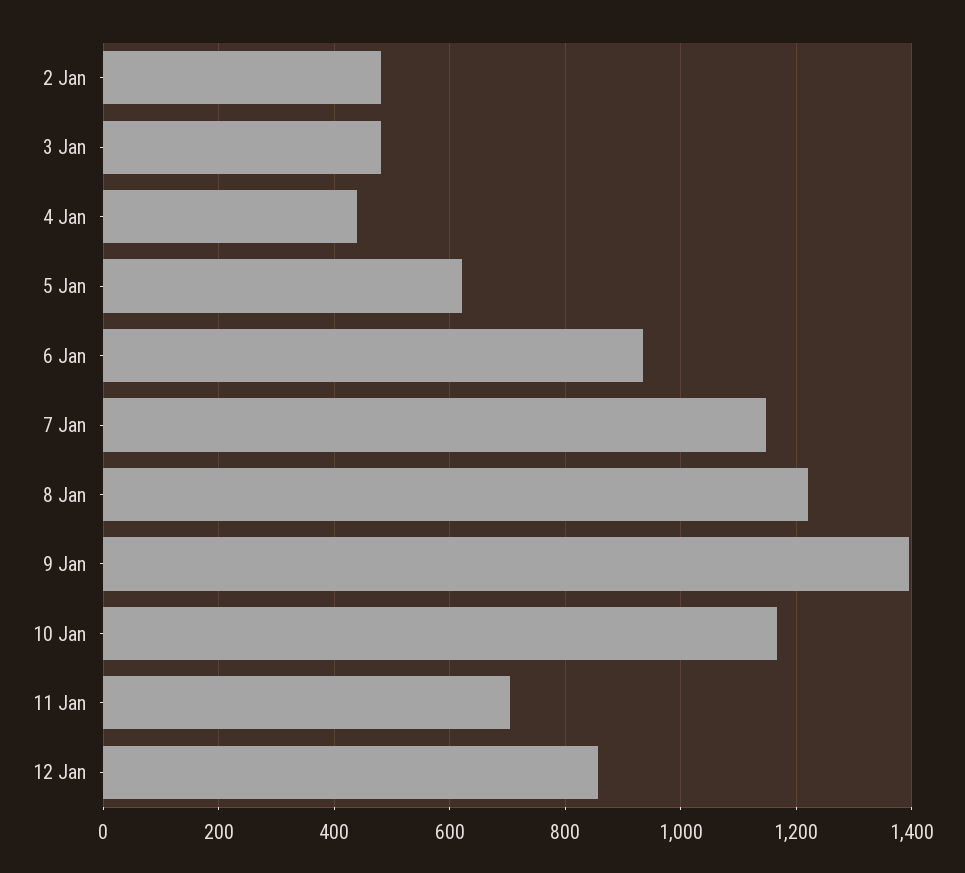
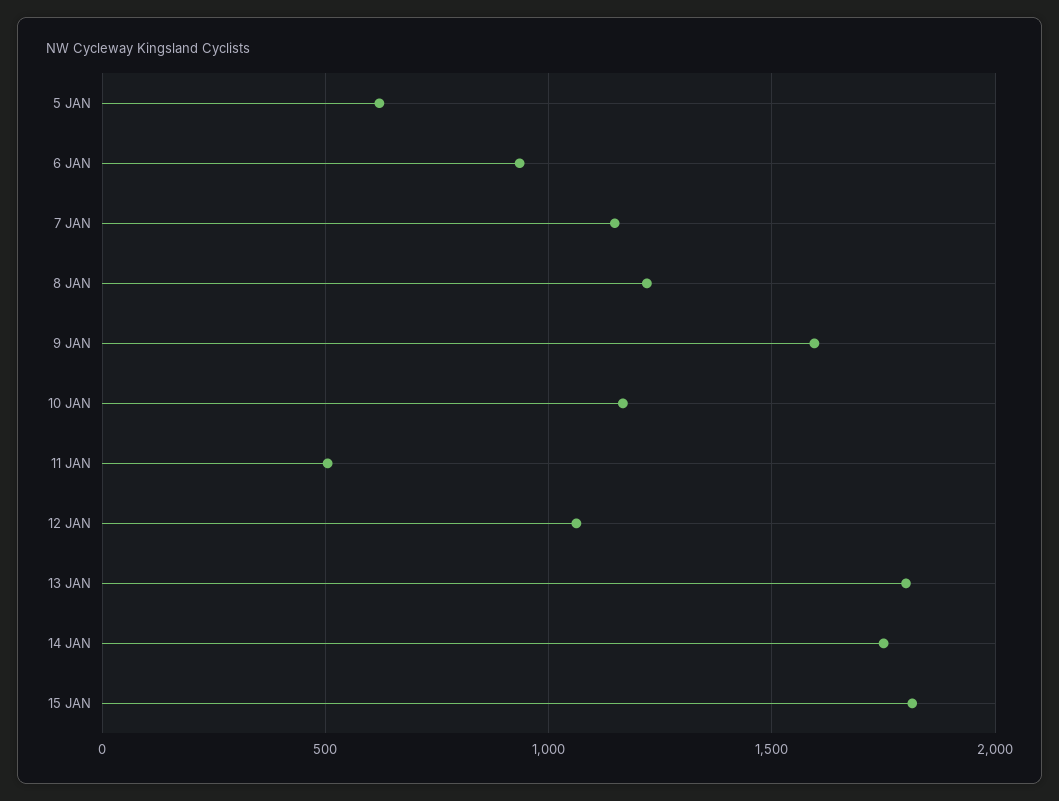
2 Jan: 480 -> none
3 Jan: 480 -> none
4 Jan: 440 -> none
9 Jan: 1400 -> 1600
11 Jan: 700 -> 500
12 Jan: 860 -> 1050
13 JAN: none -> 1800
14 JAN: none -> 1750
15 JAN: none -> 1800

